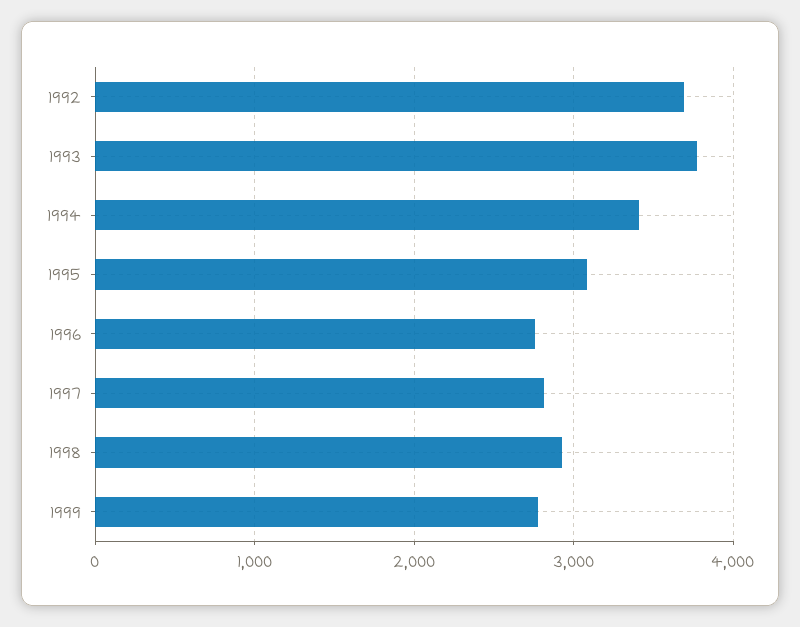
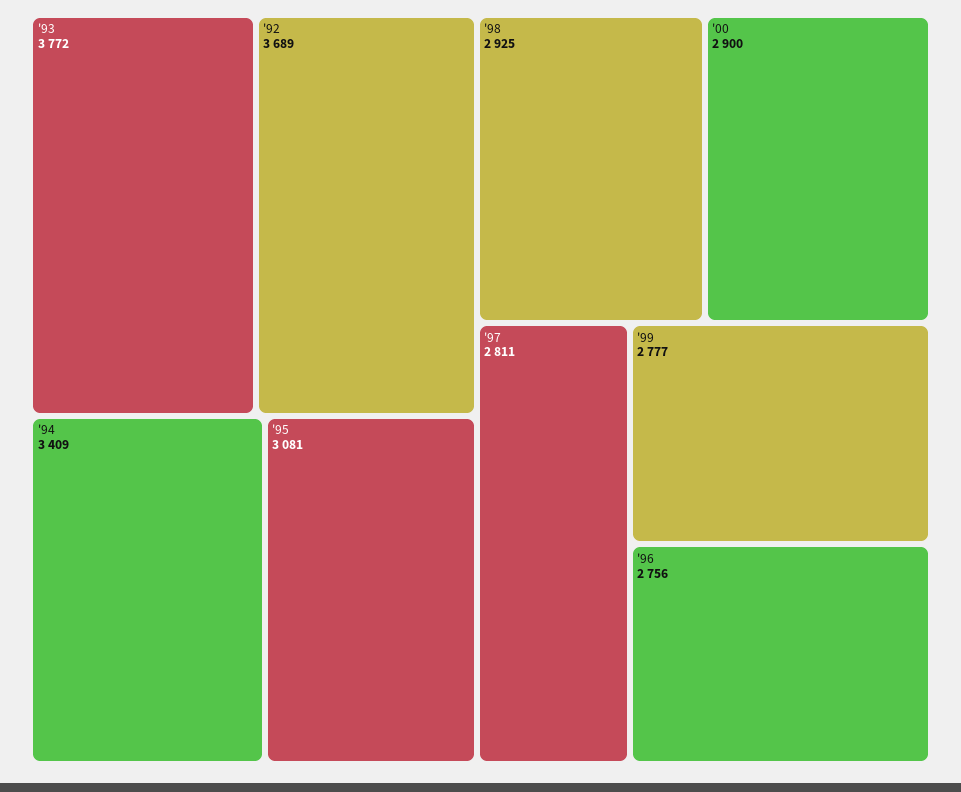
'00: none -> 2900

